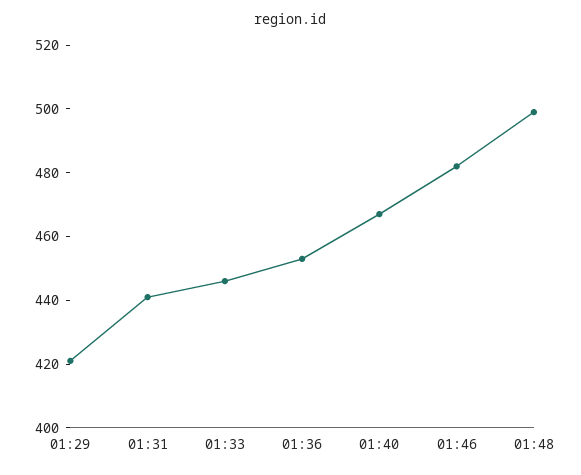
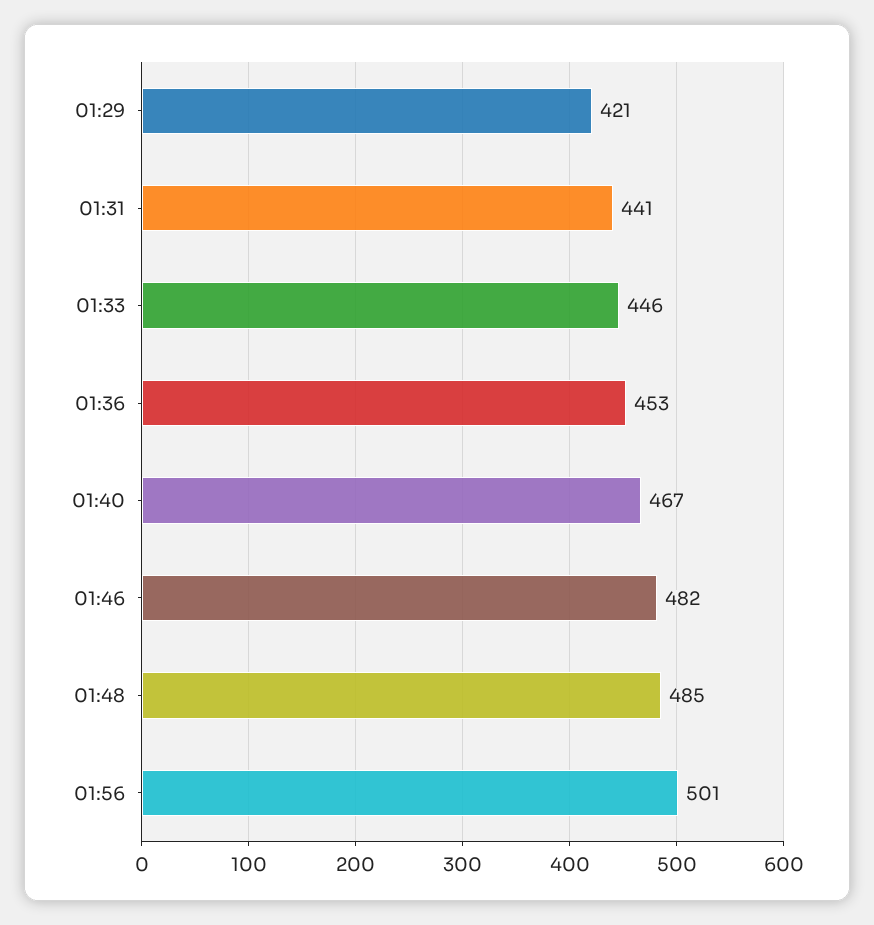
01:48: 500 -> 485
01:56: none -> 501

